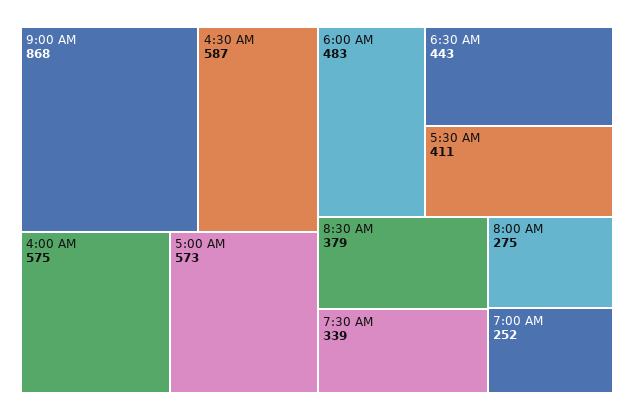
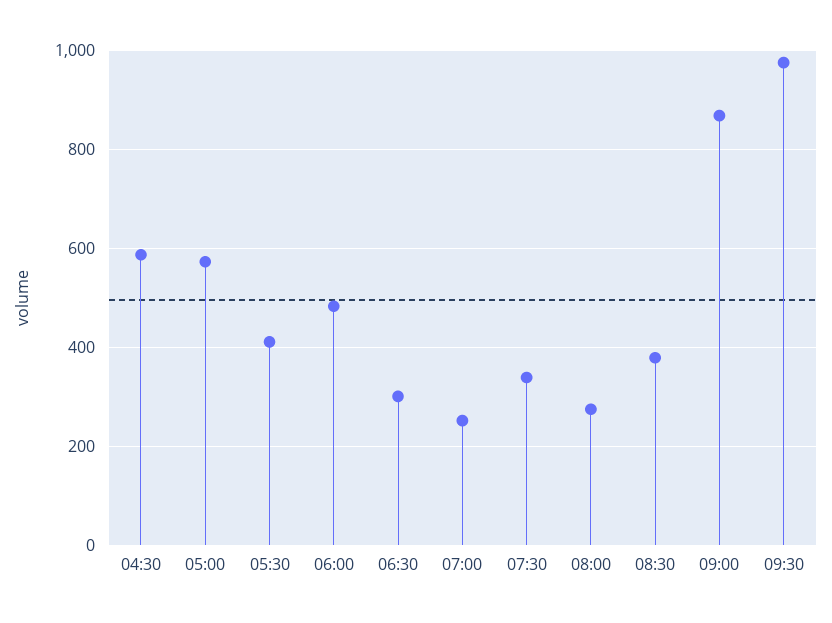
4:00 AM: 575 -> none
6:30 AM: 443 -> 300
09:30: none -> 980

